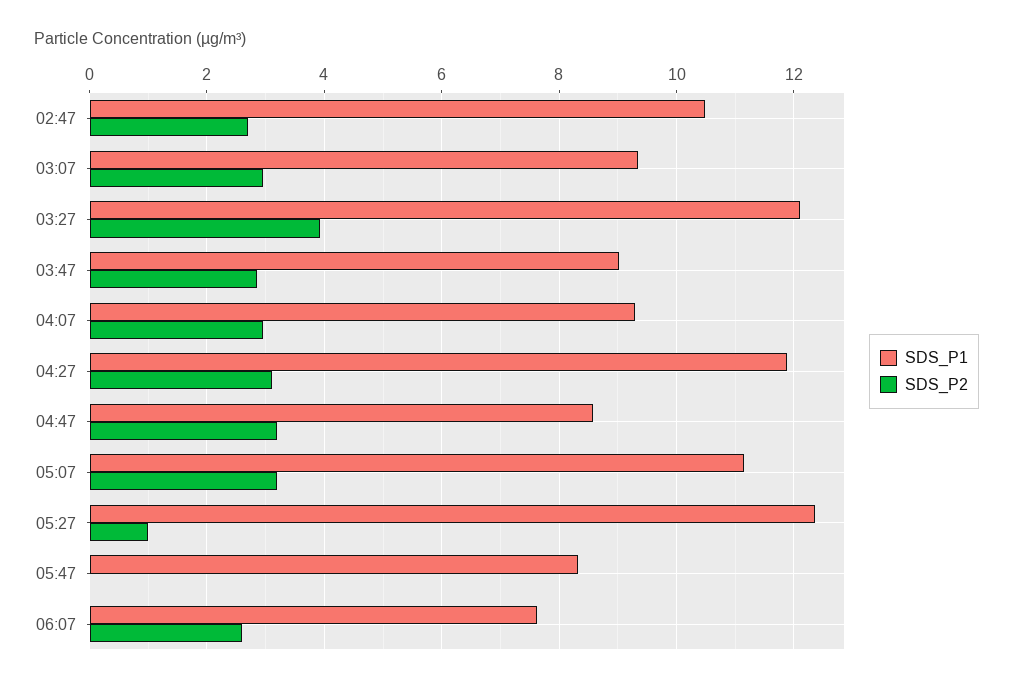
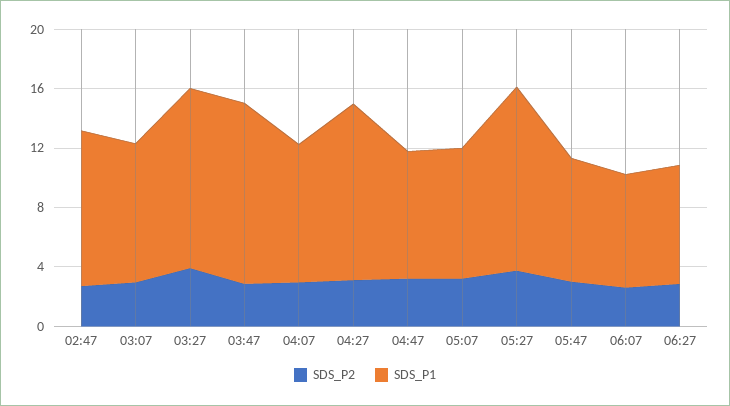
SDS_P1, 03:47: 9 -> 12
SDS_P1, 05:07: 11.2 -> 9
SDS_P2, 05:27: 1 -> 4
SDS_P2, 05:47: 0 -> 3
SDS_P2, 06:27: none -> 3
SDS_P1, 06:27: none -> 8

